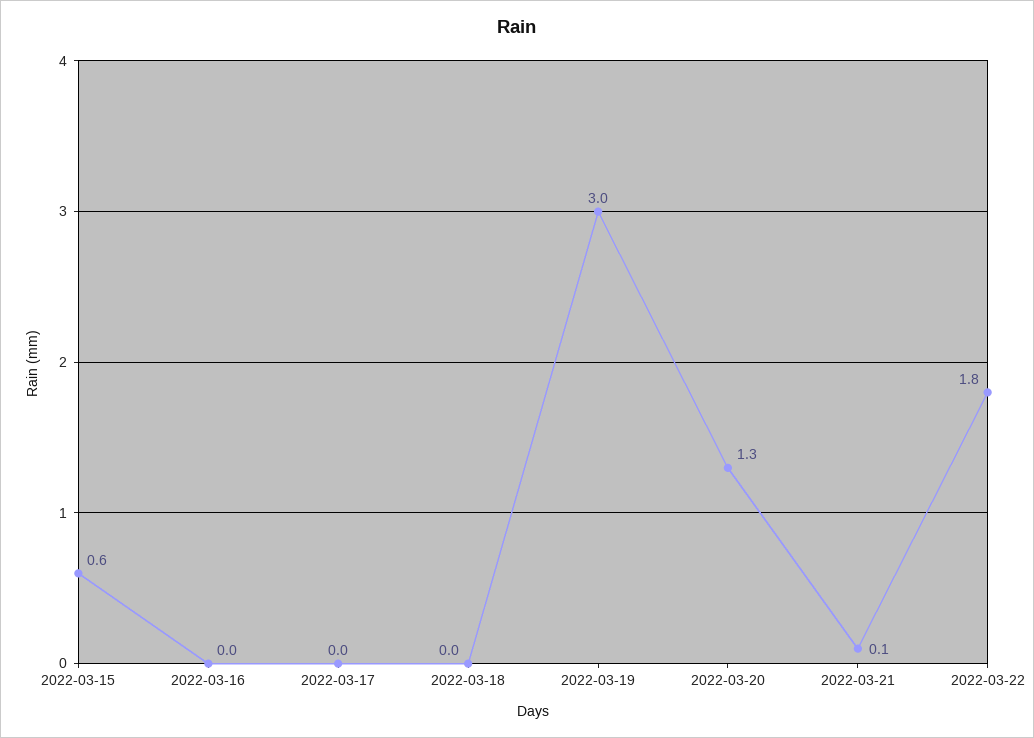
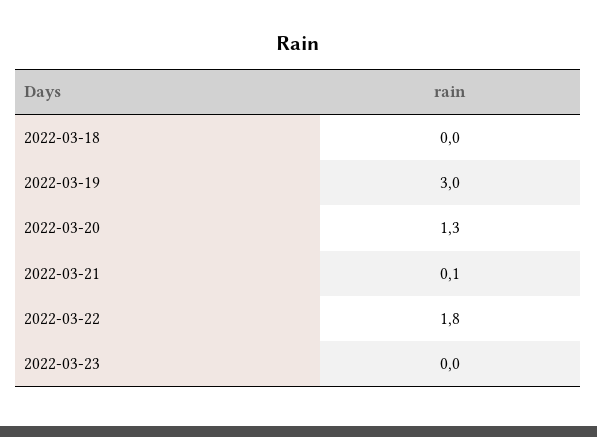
2022-03-15: 0.6 -> none
2022-03-16: 0 -> none
2022-03-17: 0 -> none
2022-03-23: none -> 0

